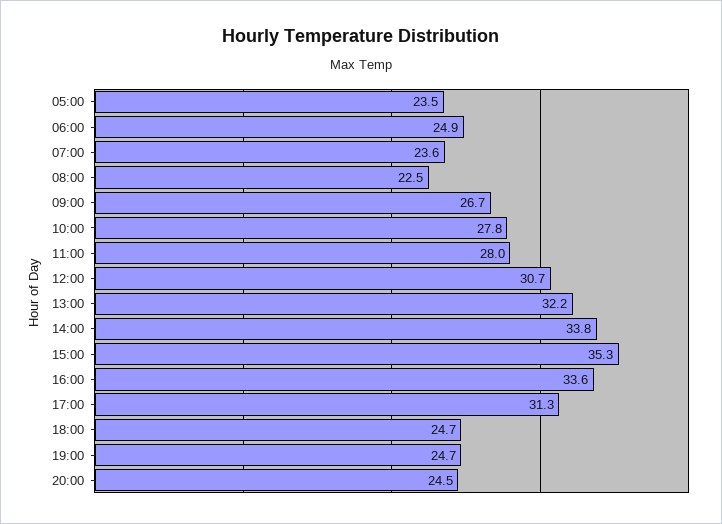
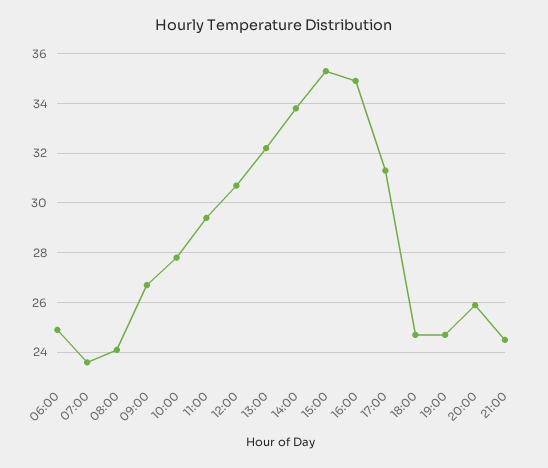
05:00: 23.5 -> none
08:00: 22.5 -> 24
11:00: 28 -> 29.5
16:00: 33.6 -> 35
20:00: 24.5 -> 26
21:00: none -> 24.5

